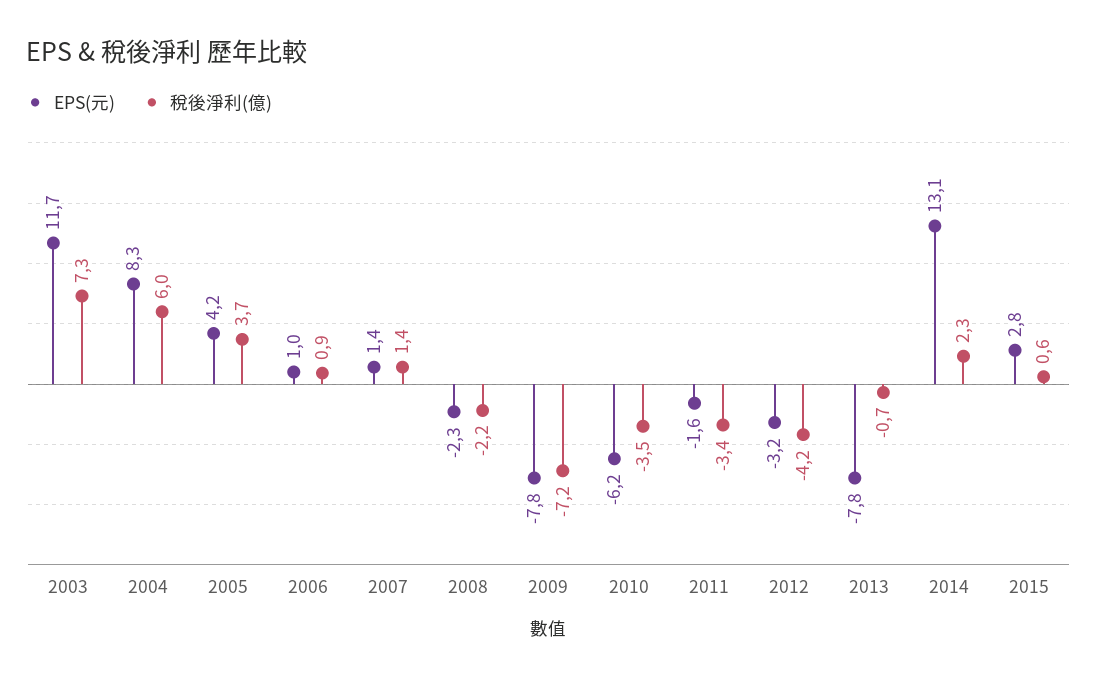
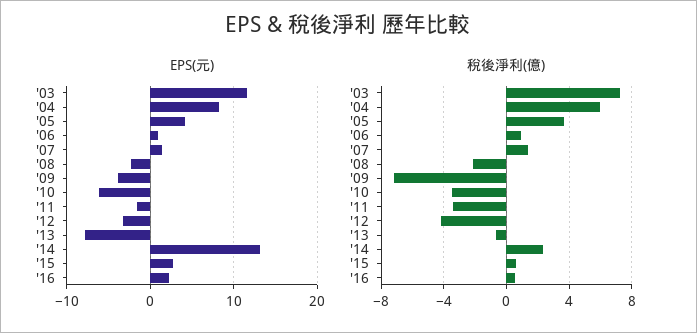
EPS(元), 2009: -7.8 -> -4
EPS(元), '16: none -> 2
稅後淨利(億), '16: none -> 0.5

